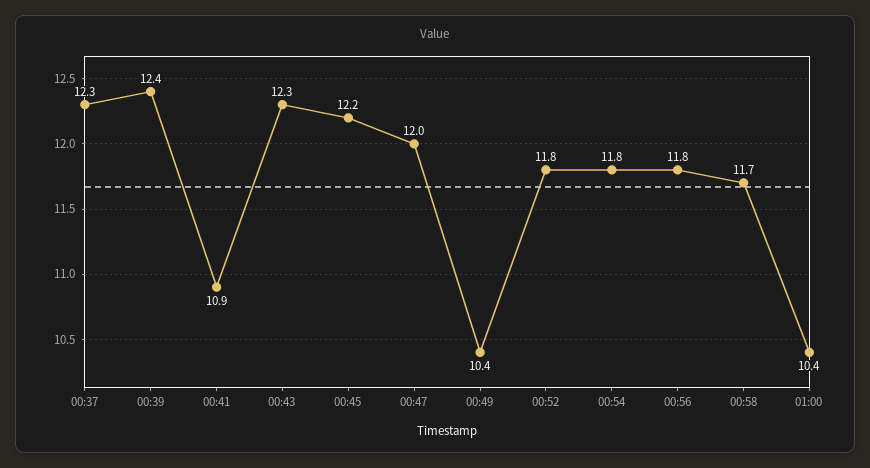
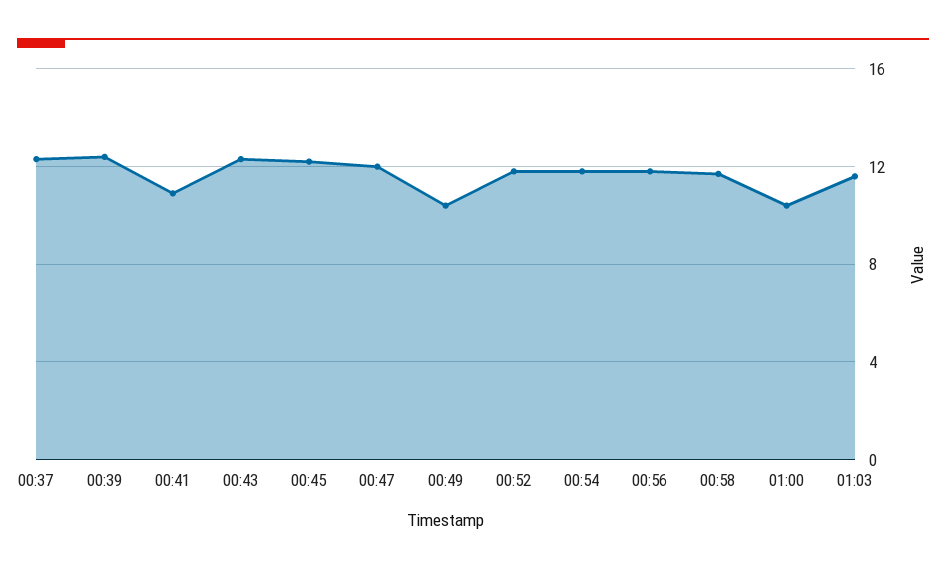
01:03: none -> 11.5

